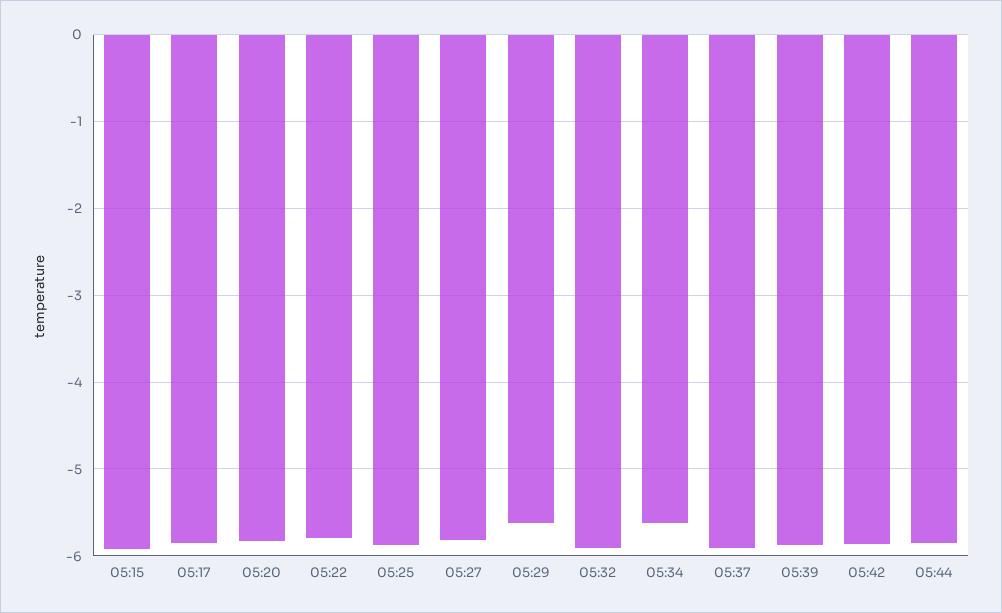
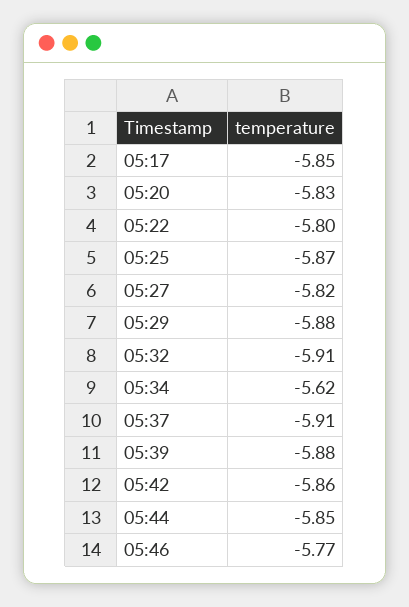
05:15: -5.9 -> none
05:29: -5.6 -> -5.88
05:46: none -> -5.77

